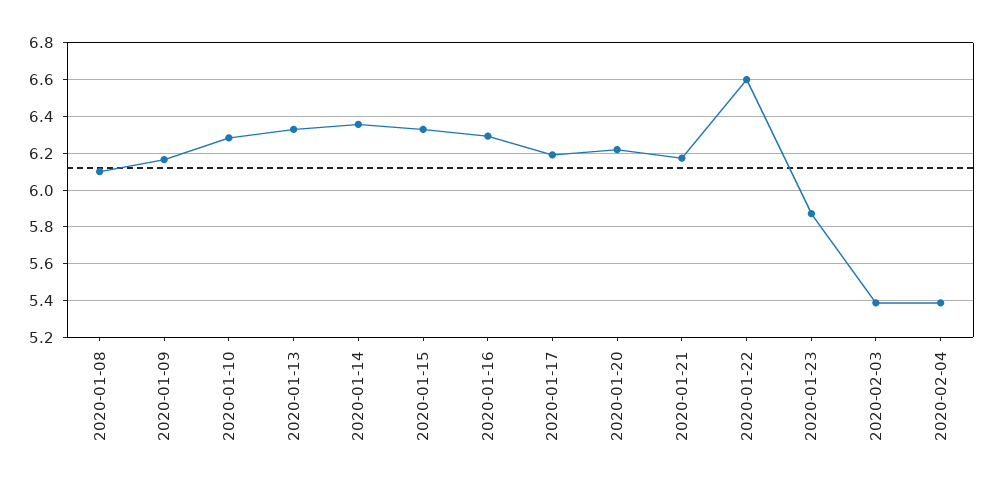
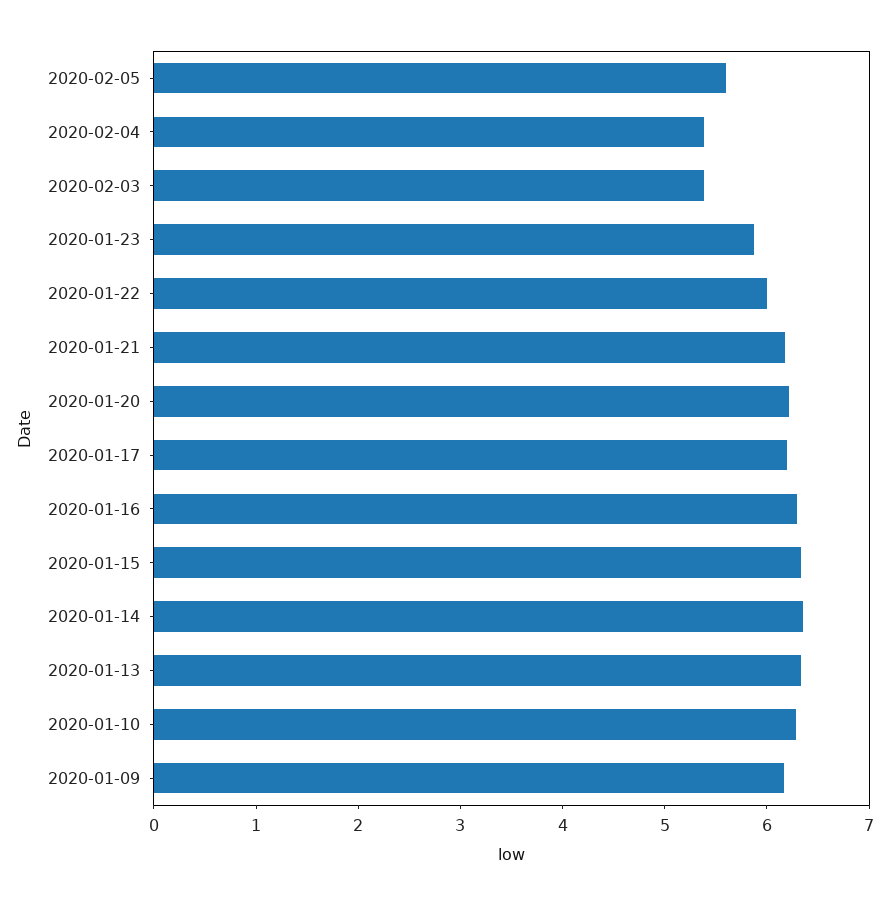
2020-01-08: 6.1 -> none
2020-01-22: 6.6 -> 6
2020-02-05: none -> 5.6

